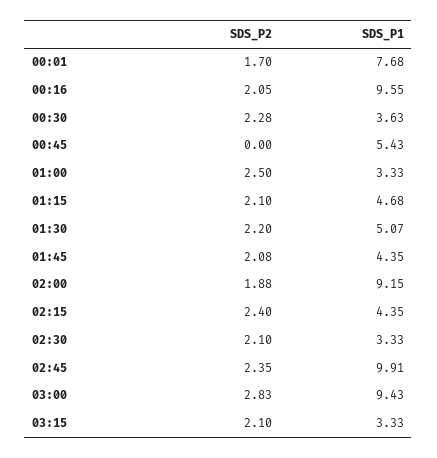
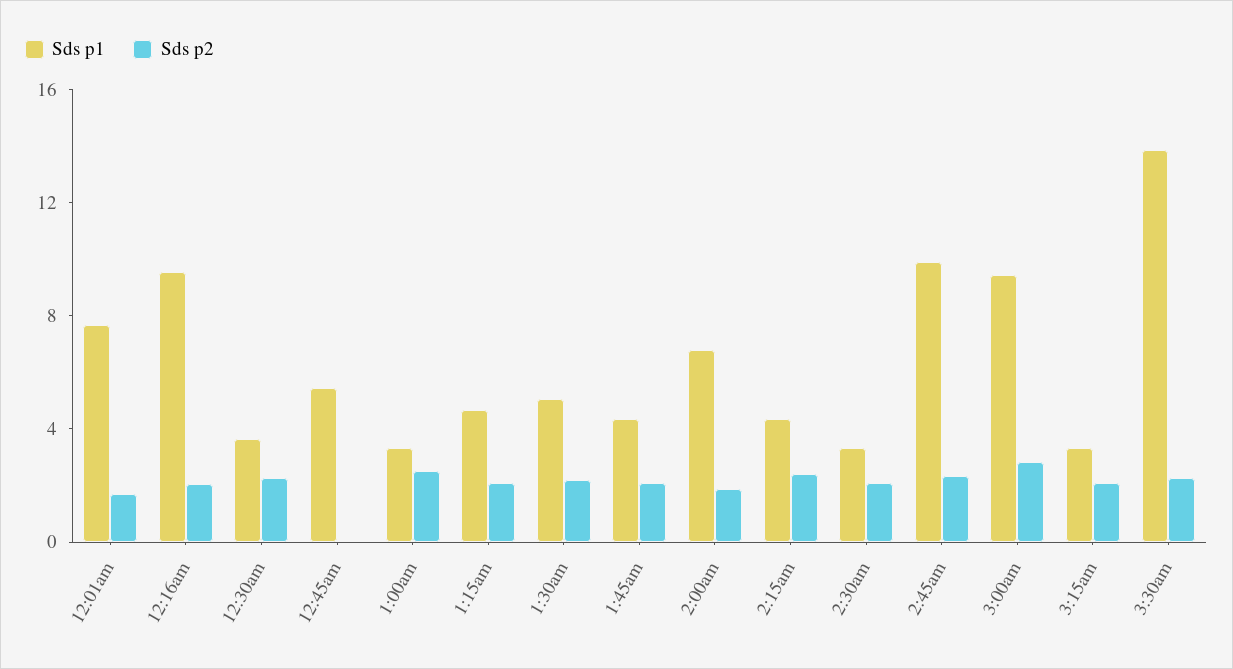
SDS_P1, 02:00: 9.15 -> 7
SDS_P1, 3:30am: none -> 14
SDS_P2, 3:30am: none -> 2

